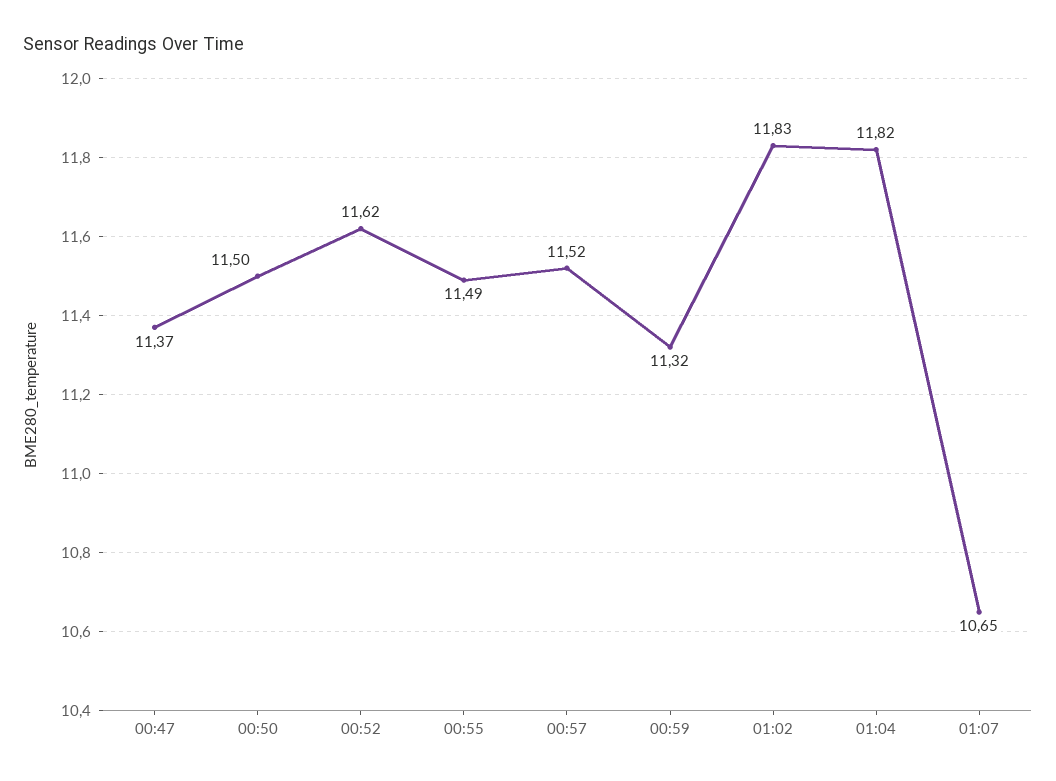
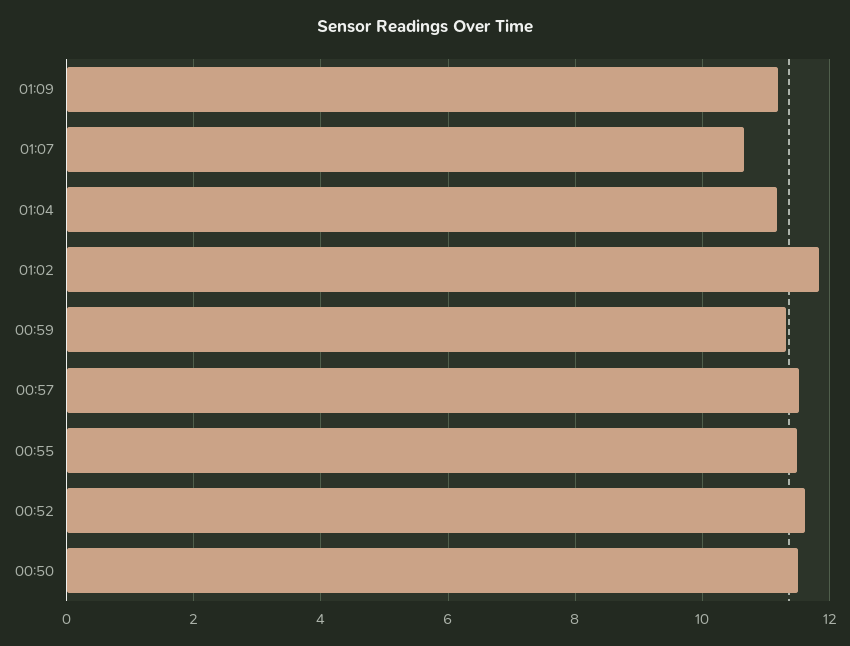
00:47: 11.37 -> none
01:04: 11.82 -> 11.2
01:09: none -> 11.2

